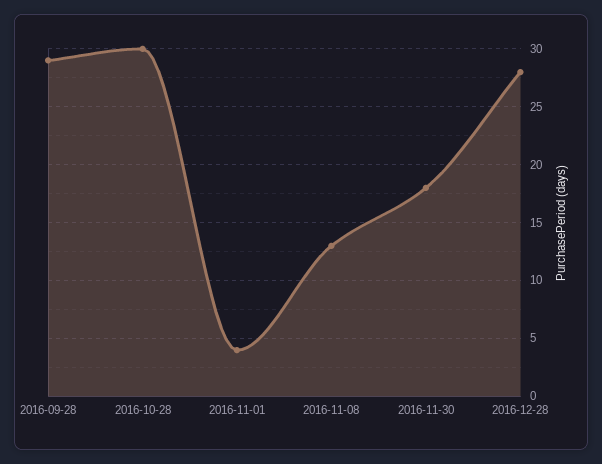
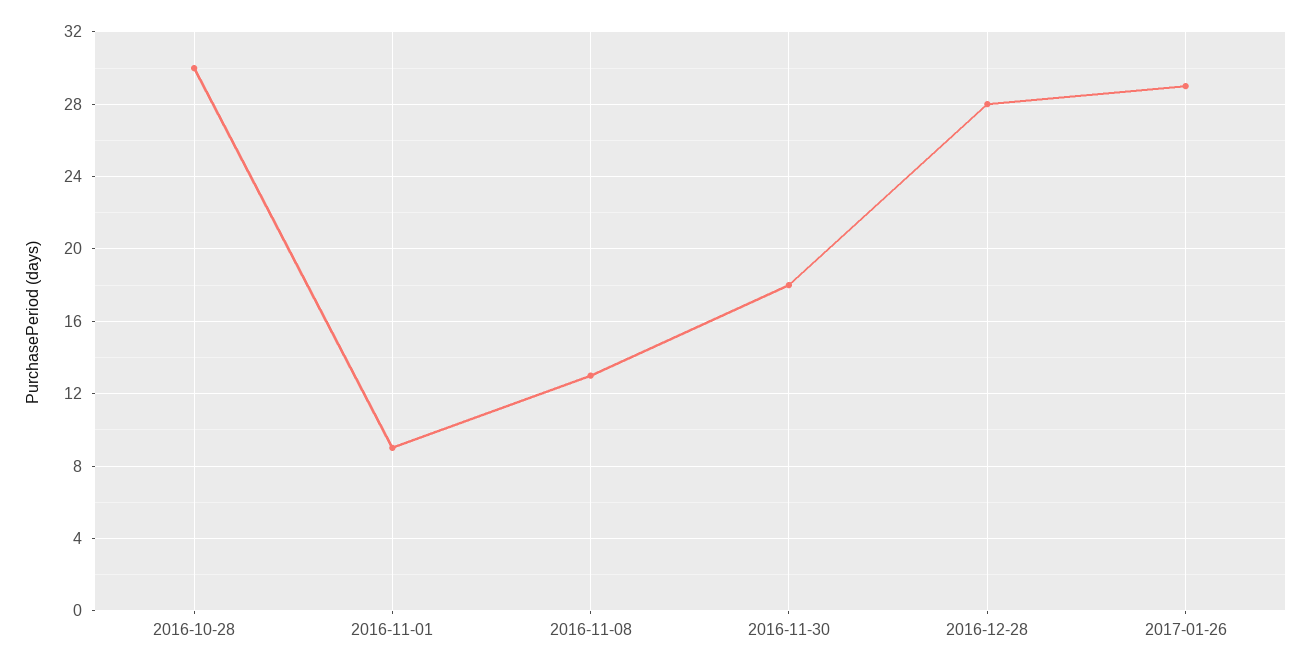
2016-09-28: 29 -> none
2016-11-01: 4 -> 9
2017-01-26: none -> 29

